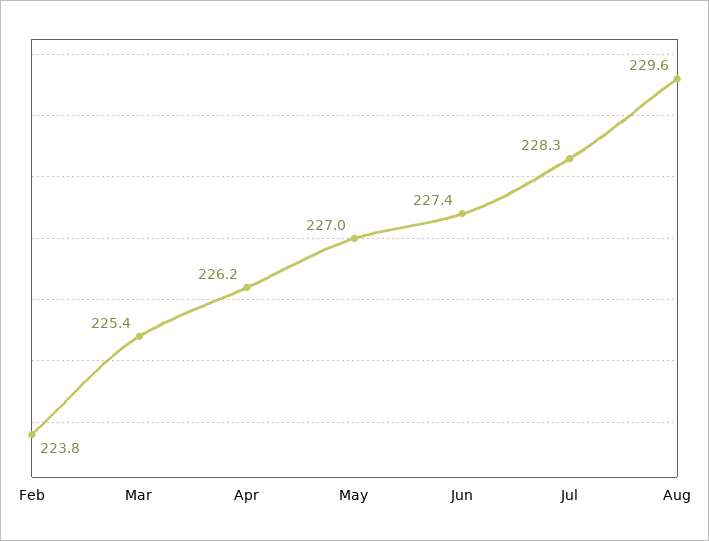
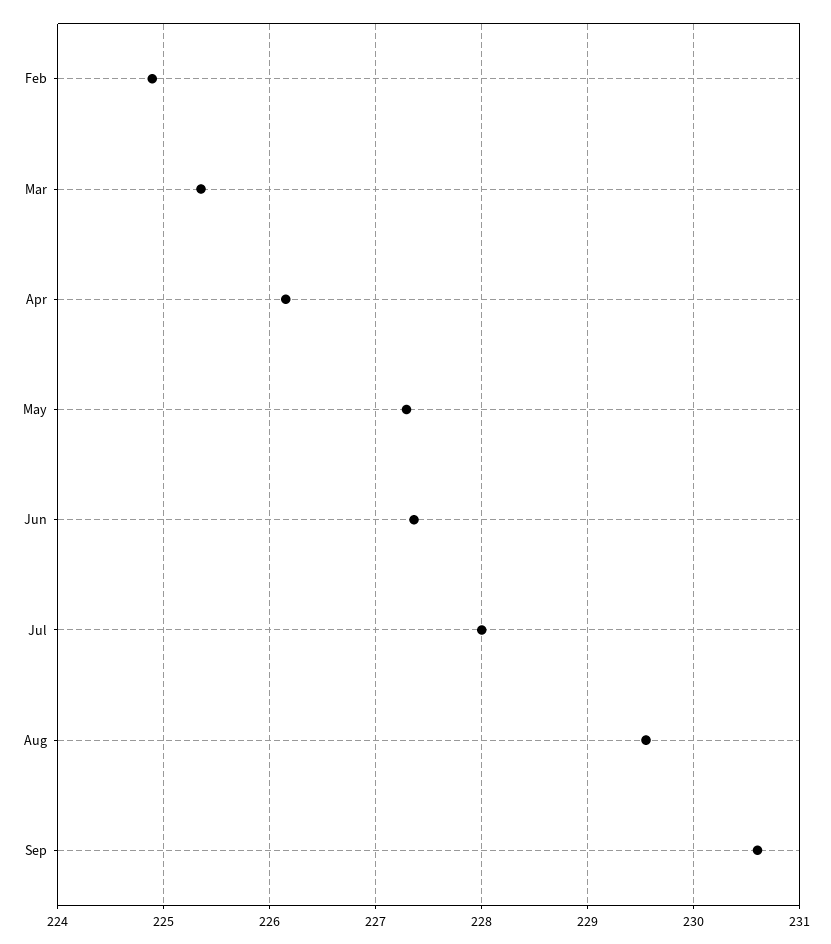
Feb: 223.8 -> 224.9
May: 227 -> 227.3
Jul: 228.3 -> 228
Sep: none -> 230.6

